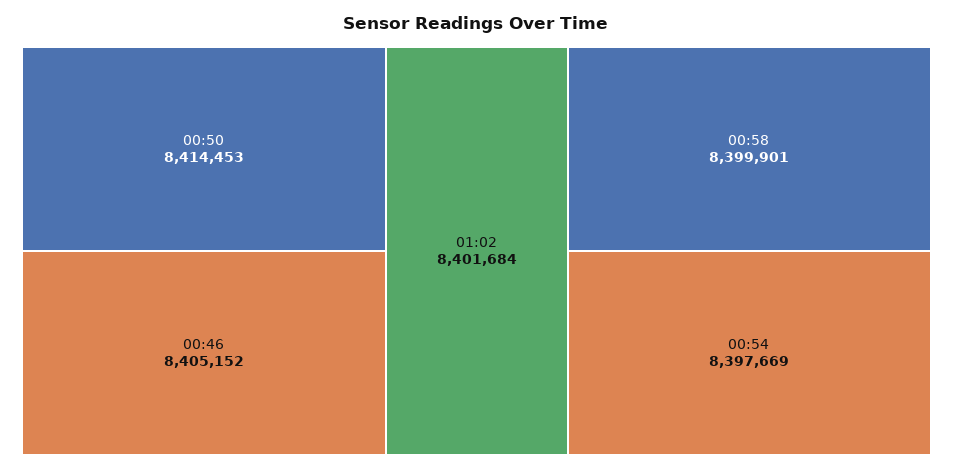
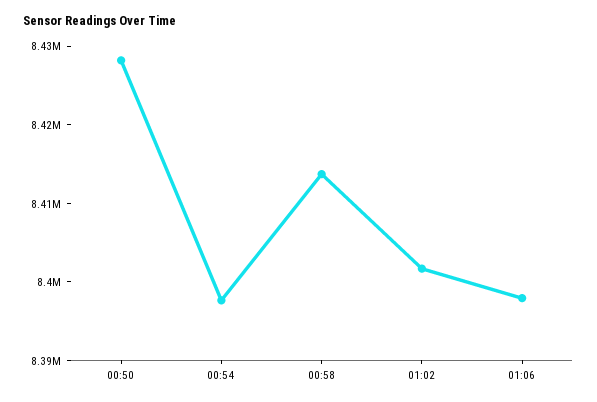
00:50: 8414453 -> 8428000
00:46: 8405152 -> none
00:58: 8399901 -> 8414000
01:06: none -> 8398000

